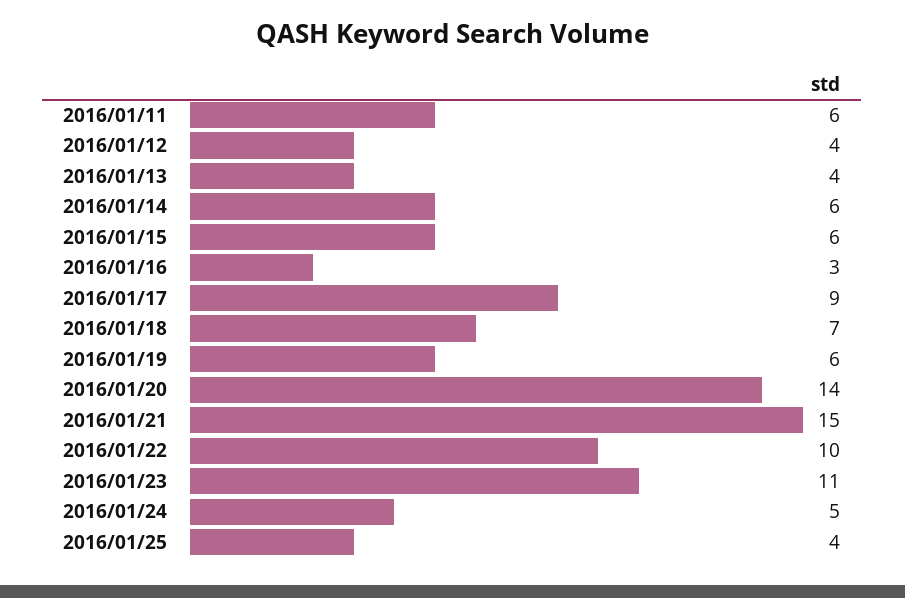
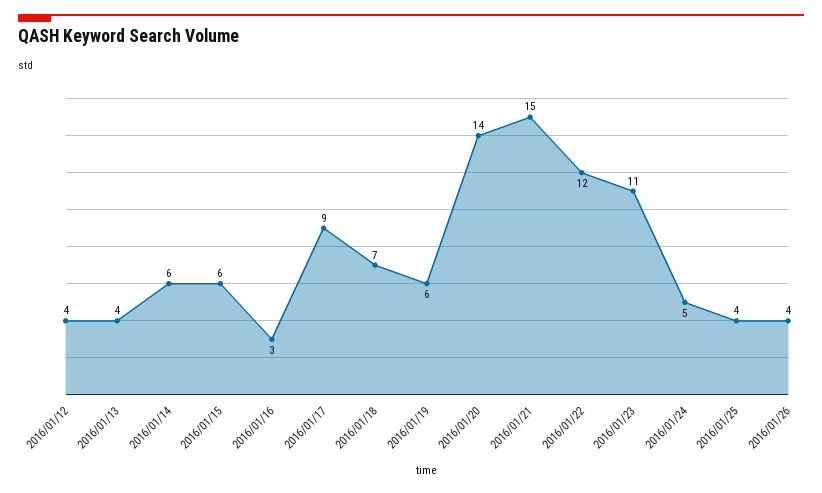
2016/01/11: 6 -> none
2016/01/22: 10 -> 12
2016/01/26: none -> 4

